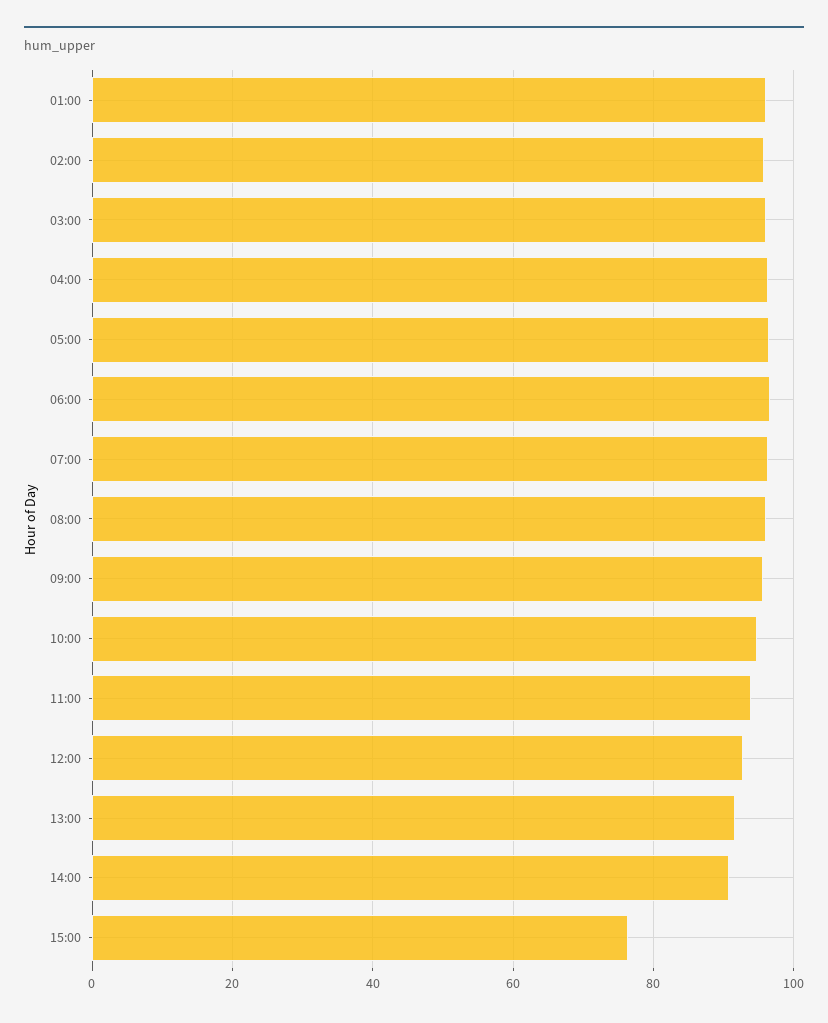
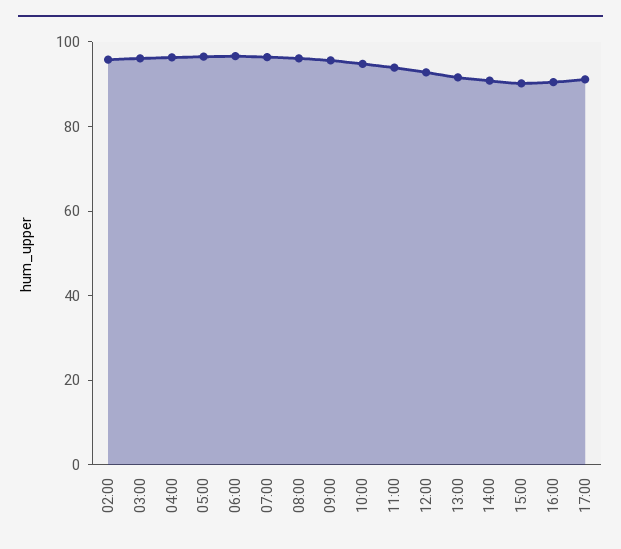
01:00: 96 -> none
15:00: 76 -> 90
16:00: none -> 90
17:00: none -> 90

